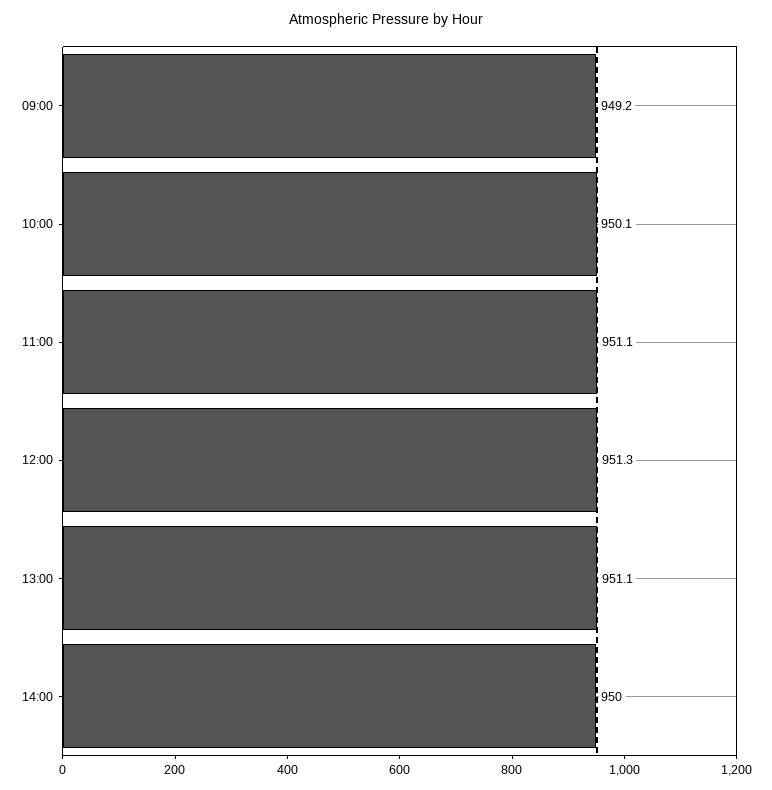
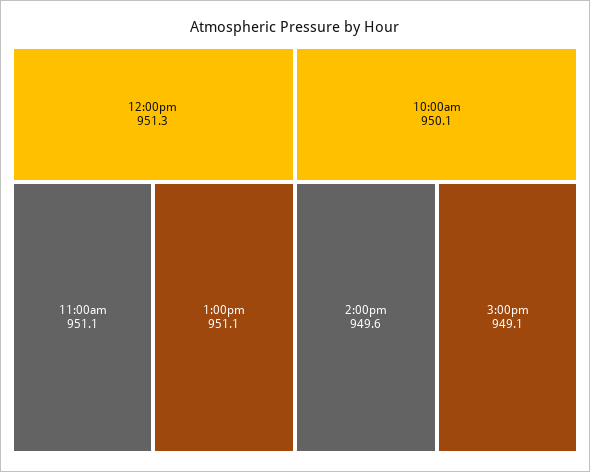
09:00: 949.2 -> none
14:00: 950 -> 949.6
3:00pm: none -> 949.1

